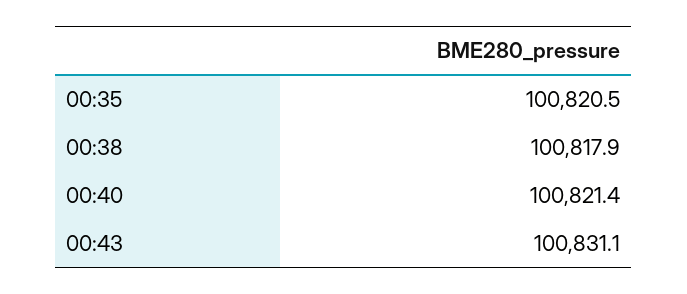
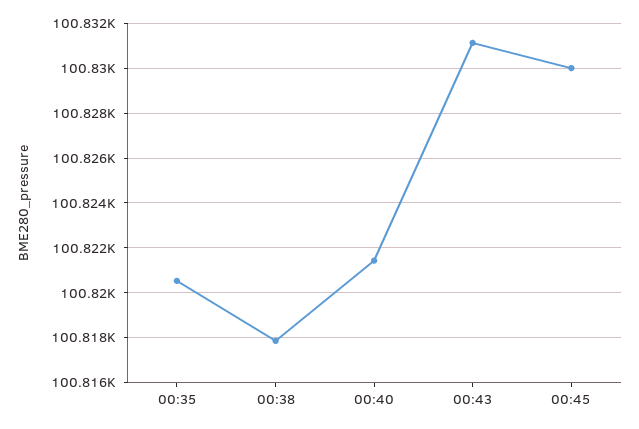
00:45: none -> 100830

